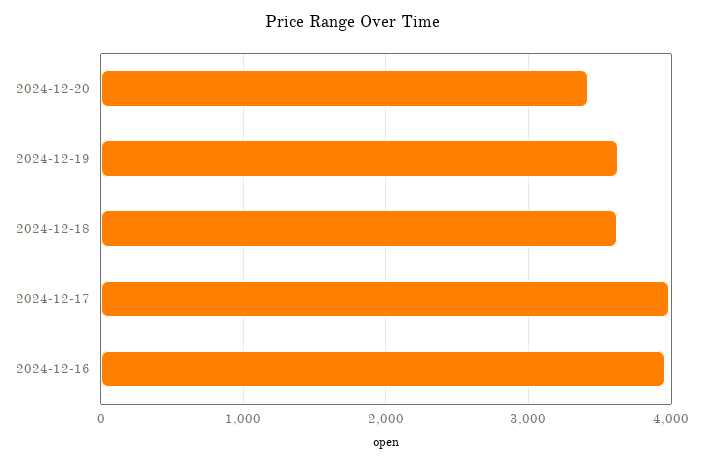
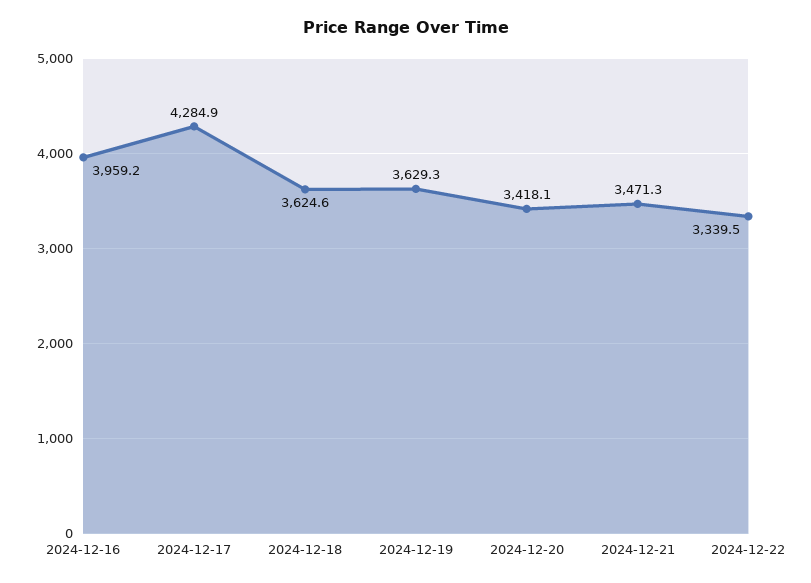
2024-12-17: 4000 -> 4284.9
2024-12-21: none -> 3471.3
2024-12-22: none -> 3339.5

